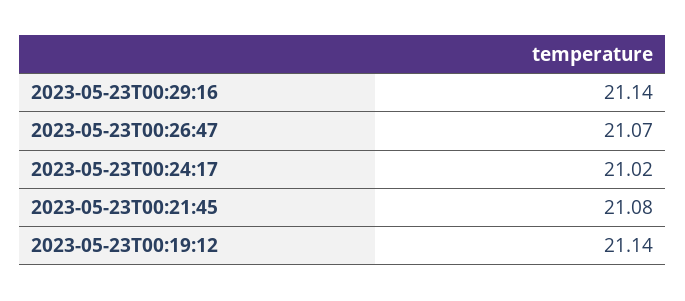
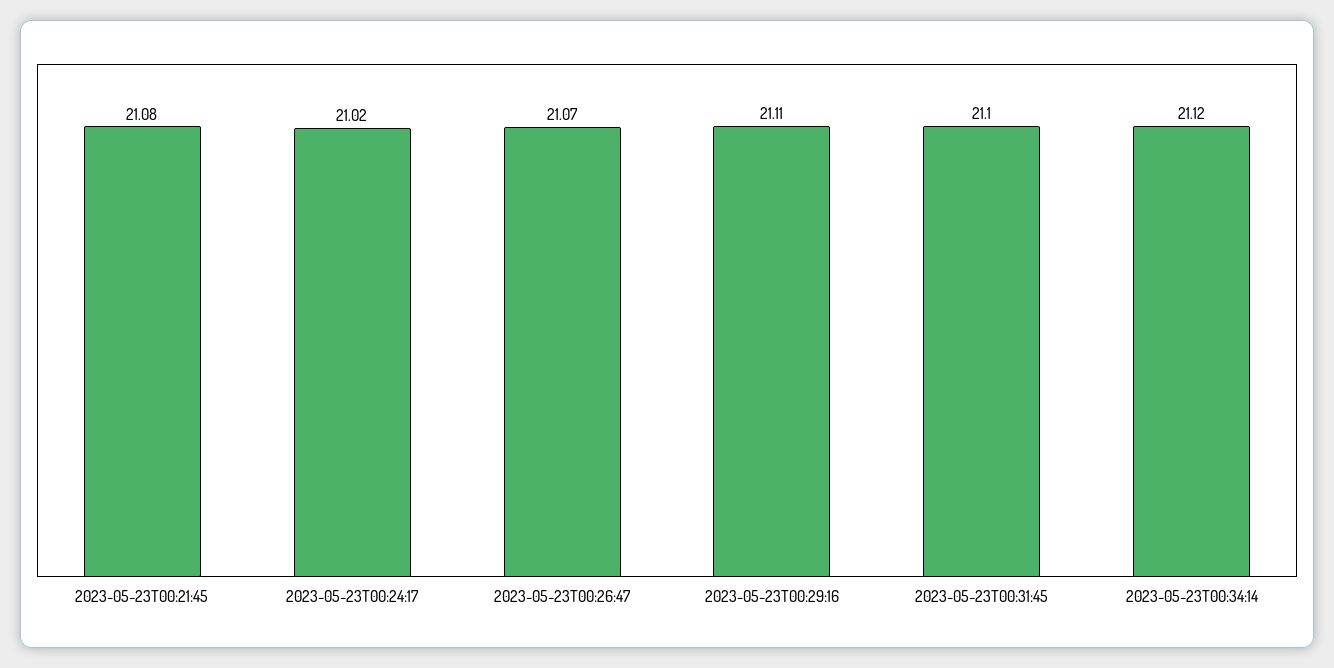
2023-05-23T00:29:16: 21.14 -> 21.11
2023-05-23T00:19:12: 21.14 -> none
2023-05-23T00:31:45: none -> 21.1
2023-05-23T00:34:14: none -> 21.12

